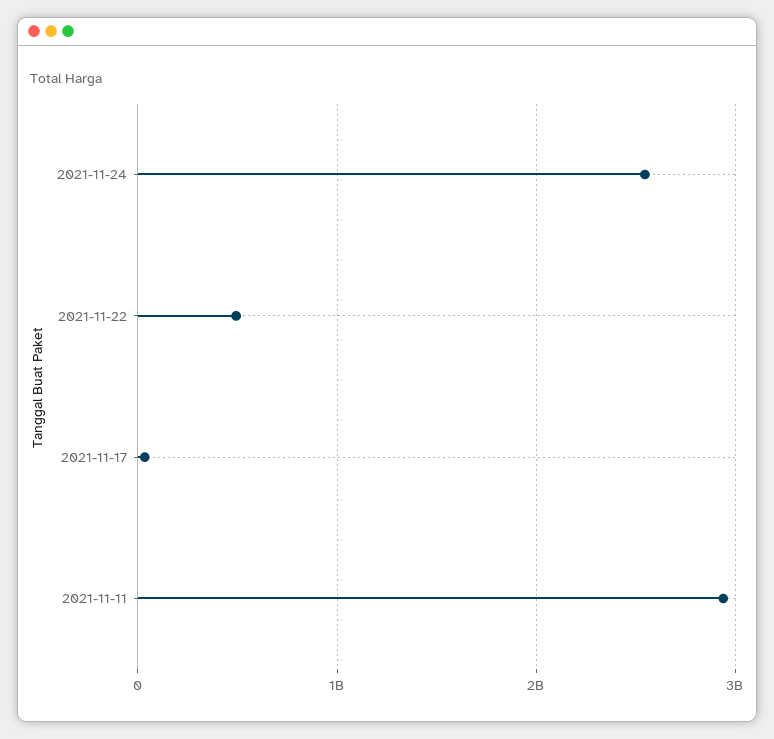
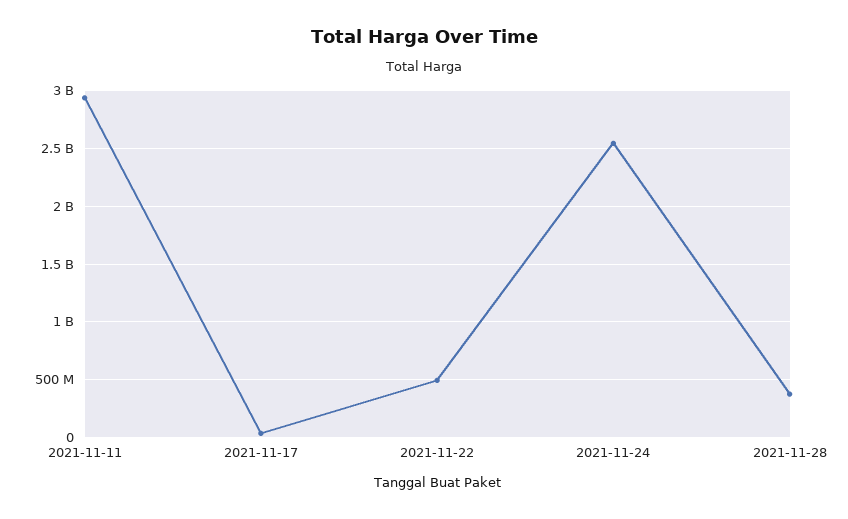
2021-11-28: none -> 400000000

